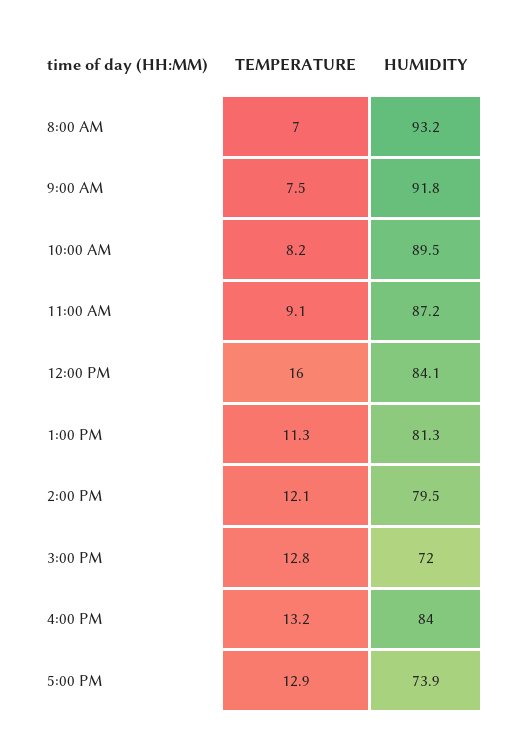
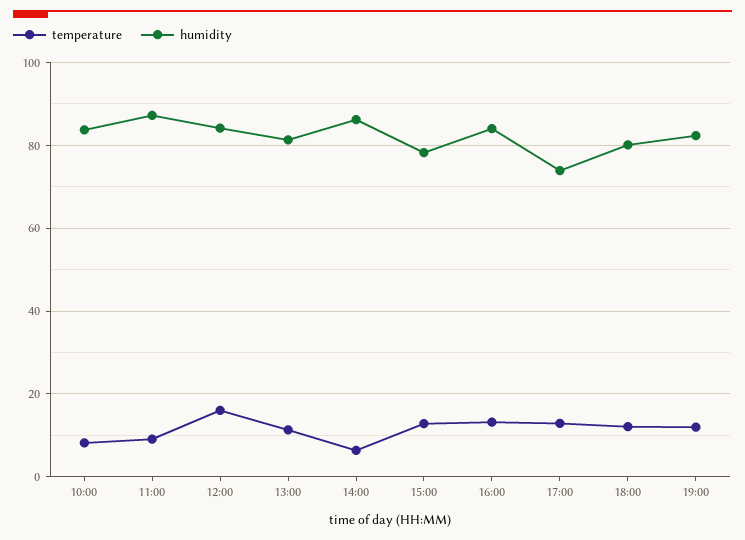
TEMPERATURE, 8:00 AM: 7 -> none
HUMIDITY, 8:00 AM: 93.2 -> none
TEMPERATURE, 9:00 AM: 7.5 -> none
HUMIDITY, 9:00 AM: 91.8 -> none
HUMIDITY, 10:00 AM: 89.5 -> 84
TEMPERATURE, 2:00 PM: 12.1 -> 6
HUMIDITY, 2:00 PM: 79.5 -> 86
HUMIDITY, 3:00 PM: 72 -> 78
TEMPERATURE, 18:00: none -> 12
HUMIDITY, 18:00: none -> 80
TEMPERATURE, 19:00: none -> 12
HUMIDITY, 19:00: none -> 82

